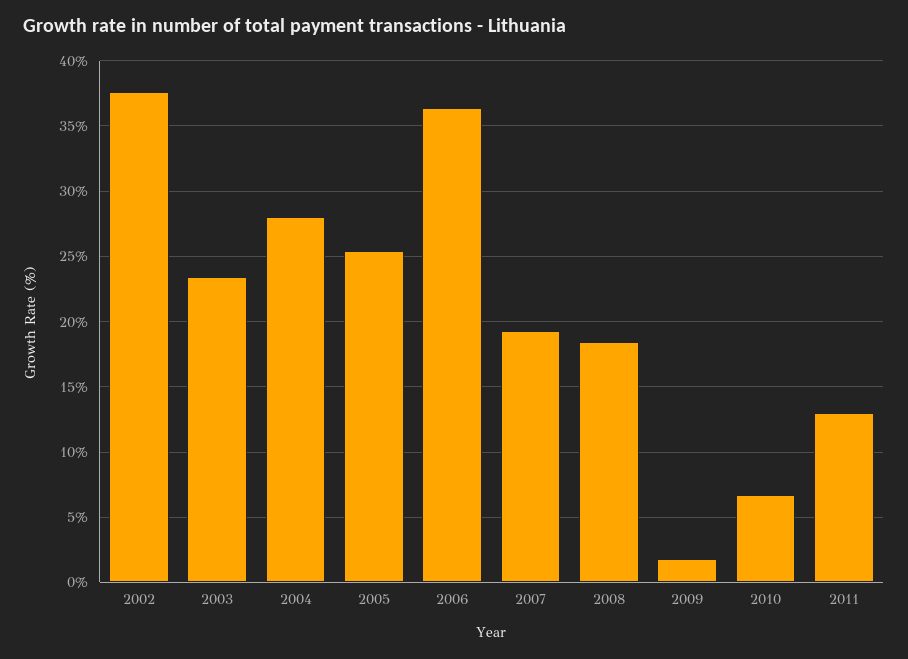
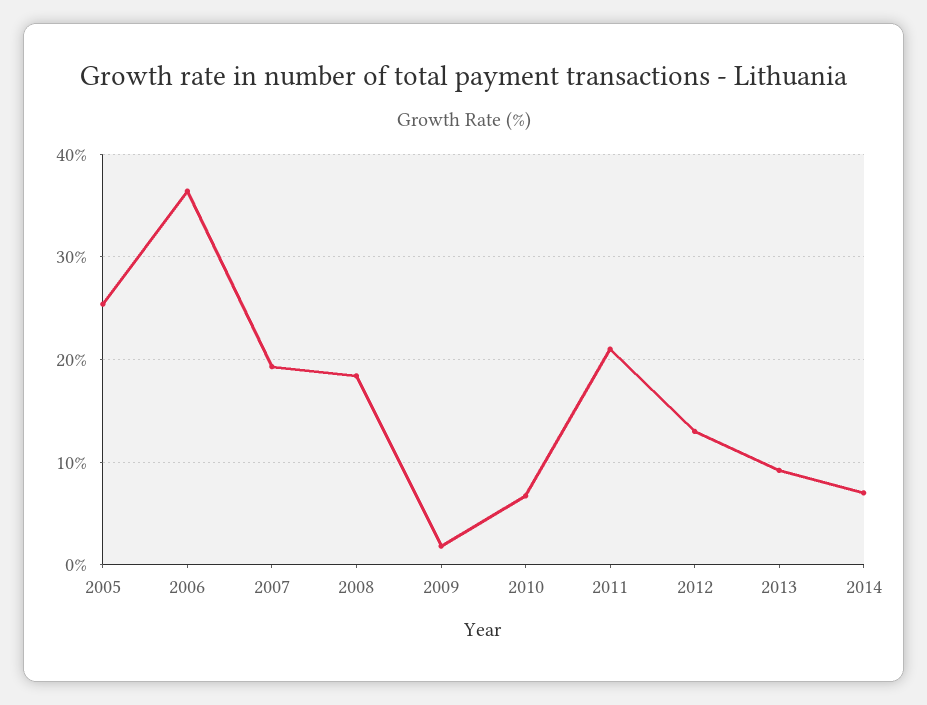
2002: 37.5 -> none
2003: 23.5 -> none
2004: 28 -> none
2011: 13 -> 21
2012: none -> 13
2013: none -> 9
2014: none -> 7

